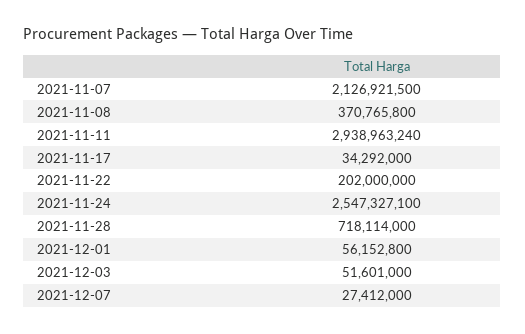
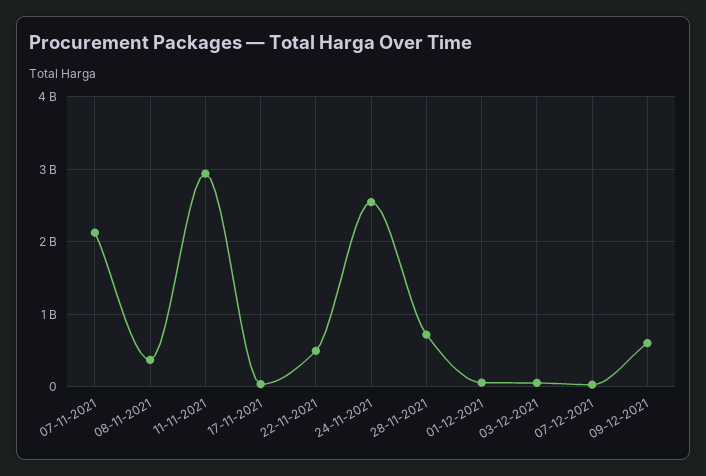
2021-11-22: 202000000 -> 500000000
09-12-2021: none -> 600000000

